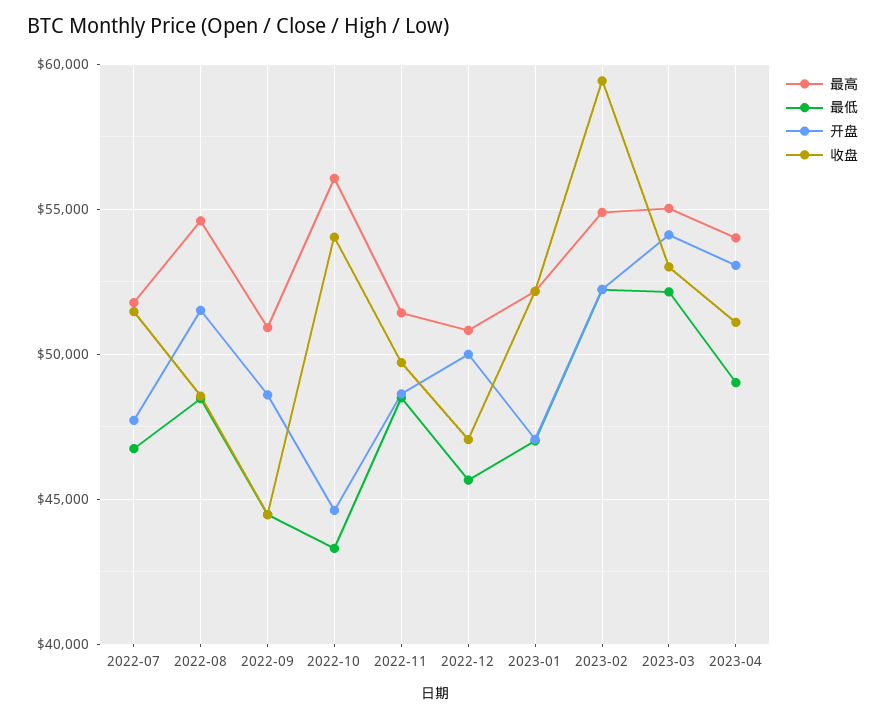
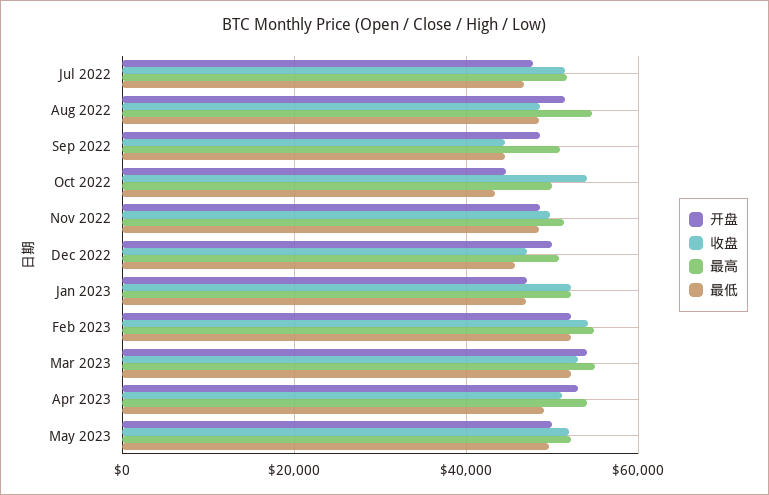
最高, 2022-10: 56000 -> 50000
收盘, 2023-02: 59500 -> 54000
开盘, May 2023: none -> 50000
收盘, May 2023: none -> 52000
最高, May 2023: none -> 52000
最低, May 2023: none -> 50000

